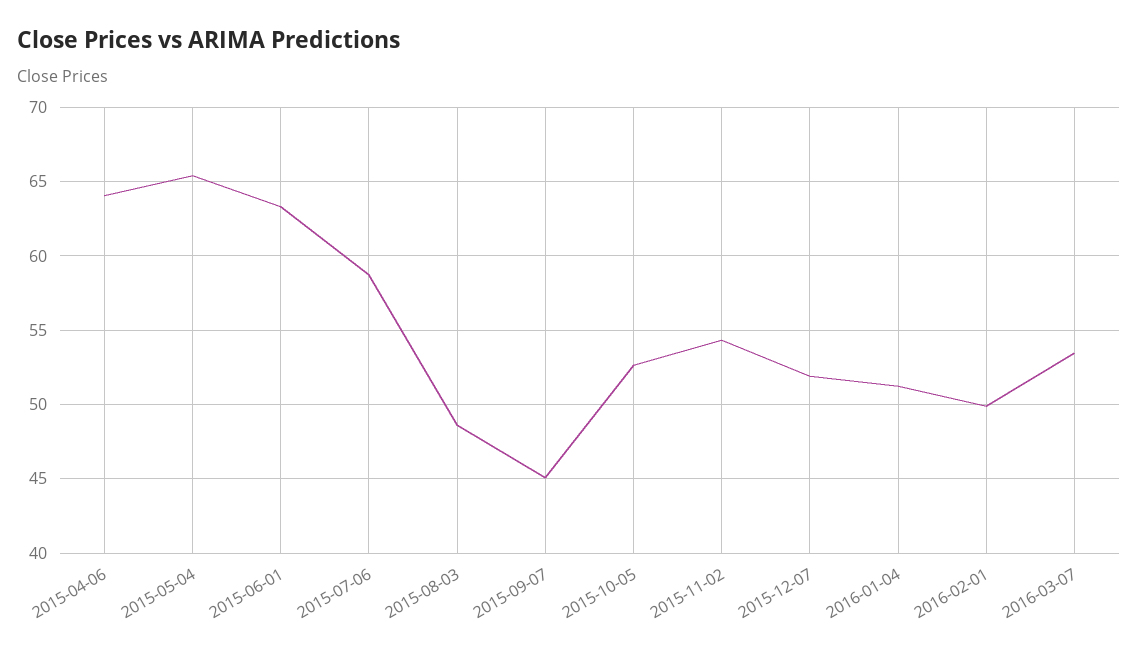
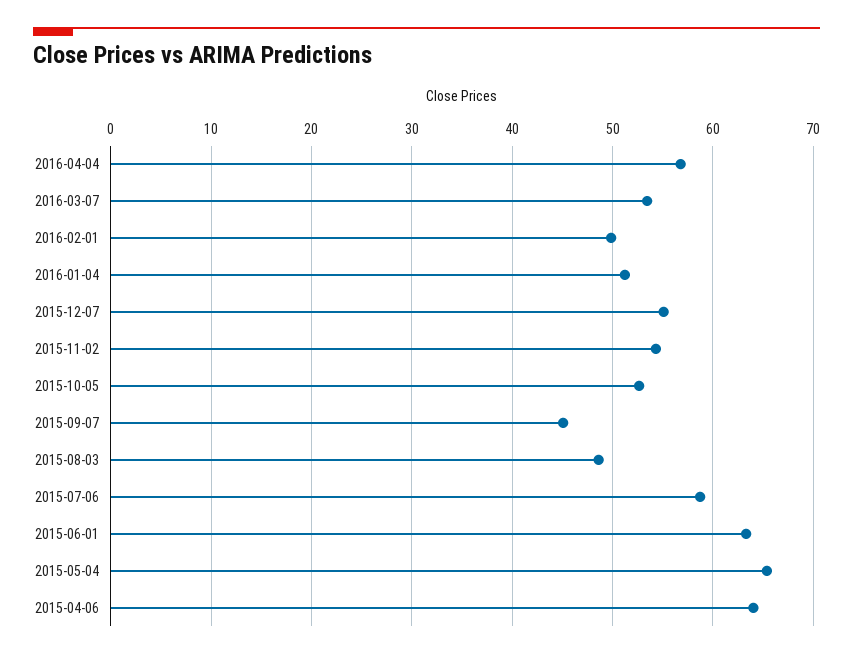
2015-12-07: 52 -> 55
2016-04-04: none -> 57

